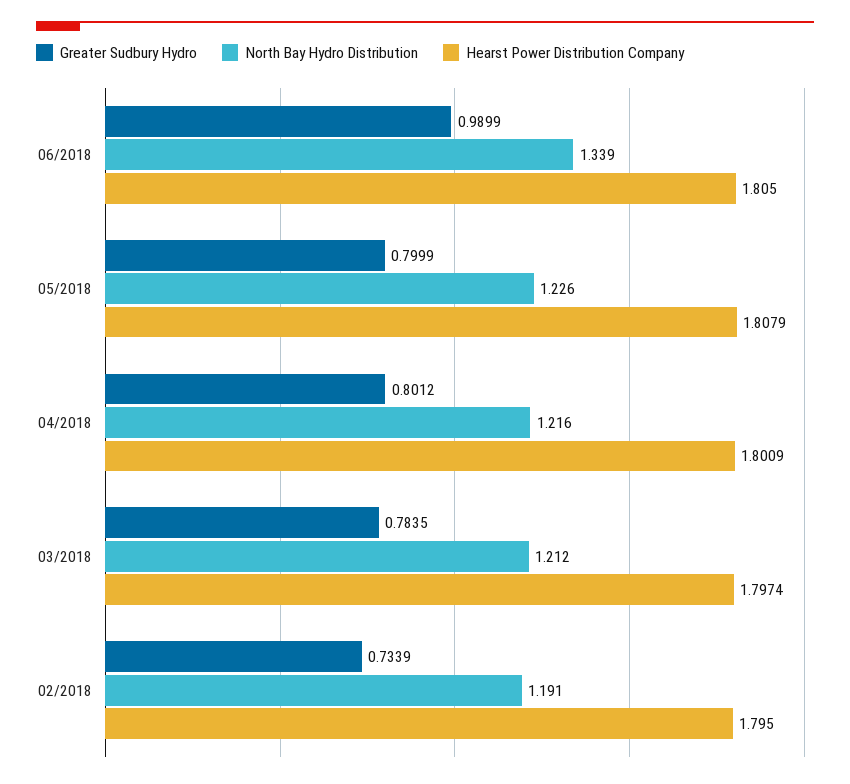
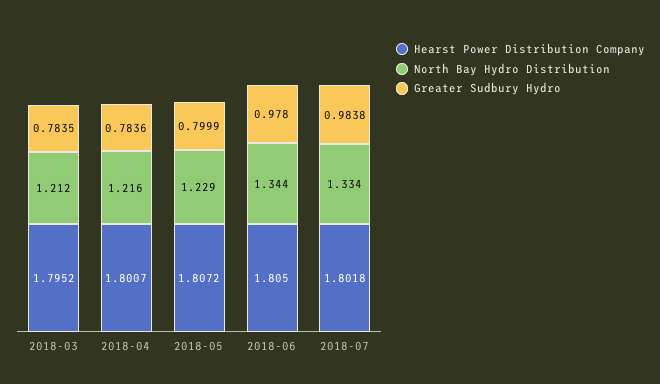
Greater Sudbury Hydro, 06/2018: 0.9899 -> 0.978
North Bay Hydro Distribution, 06/2018: 1.339 -> 1.344
North Bay Hydro Distribution, 05/2018: 1.226 -> 1.229
Hearst Power Distribution Company, 05/2018: 1.8079 -> 1.8072
Greater Sudbury Hydro, 04/2018: 0.8012 -> 0.7836
Hearst Power Distribution Company, 04/2018: 1.8009 -> 1.8007
Hearst Power Distribution Company, 03/2018: 1.7974 -> 1.7952
Greater Sudbury Hydro, 02/2018: 0.7339 -> none
North Bay Hydro Distribution, 02/2018: 1.191 -> none
Hearst Power Distribution Company, 02/2018: 1.795 -> none
Hearst Power Distribution Company, 2018-07: none -> 1.8018
North Bay Hydro Distribution, 2018-07: none -> 1.334
Greater Sudbury Hydro, 2018-07: none -> 0.9838

